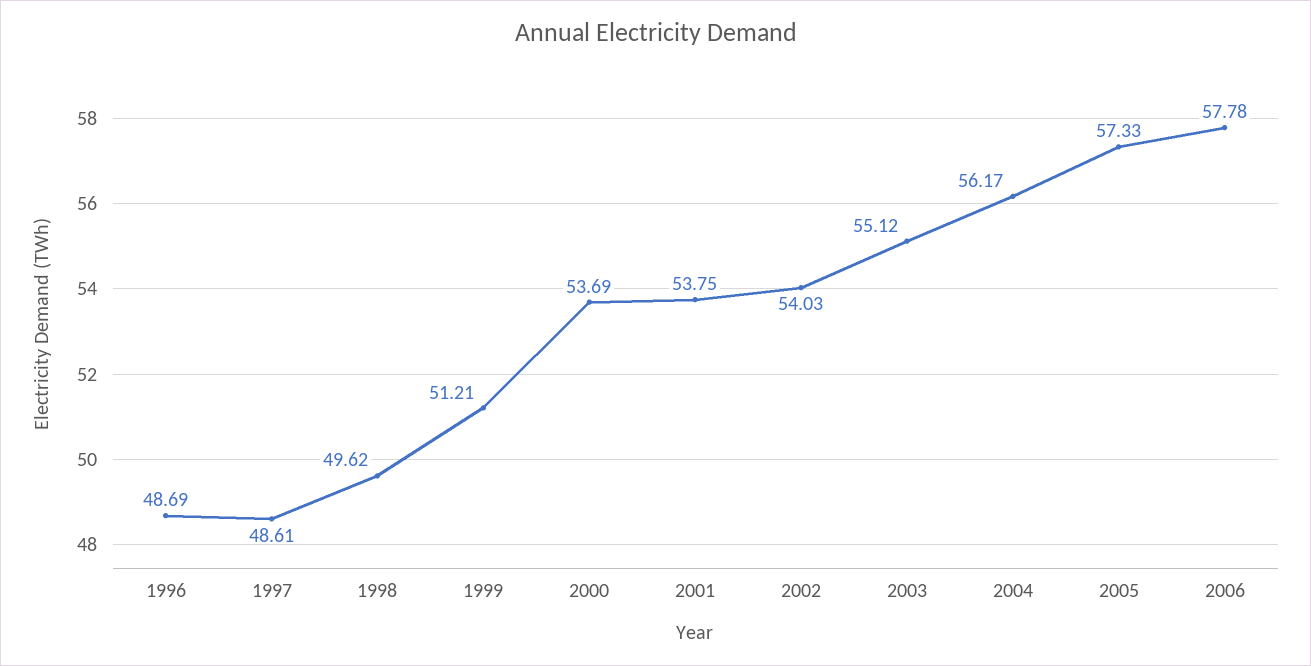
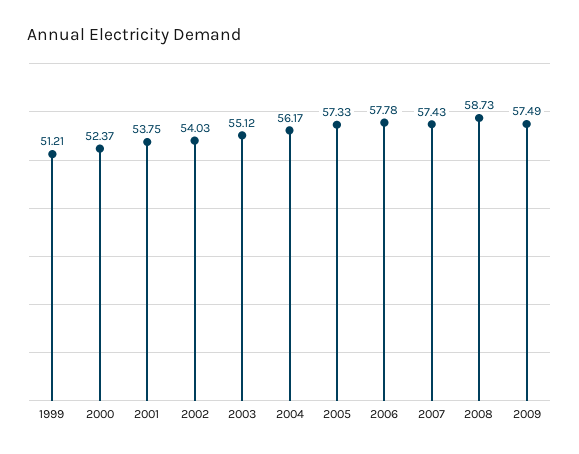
1996: 48.69 -> none
1997: 48.61 -> none
1998: 49.62 -> none
2000: 53.69 -> 52.37
2007: none -> 57.43
2008: none -> 58.73
2009: none -> 57.49

